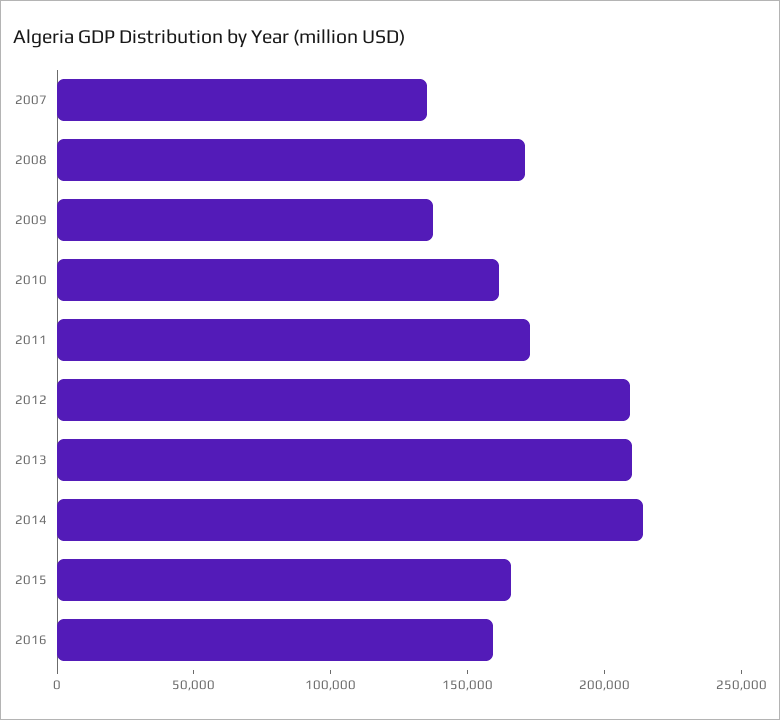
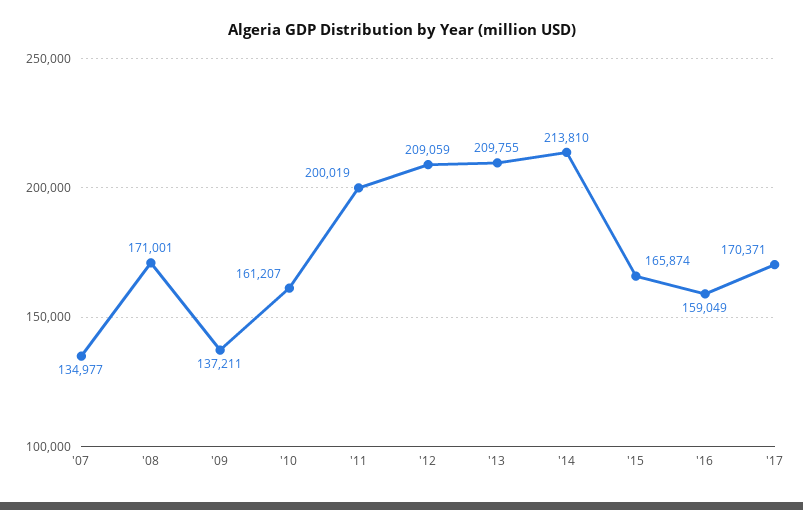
2011: 170000 -> 200019
'17: none -> 170371

